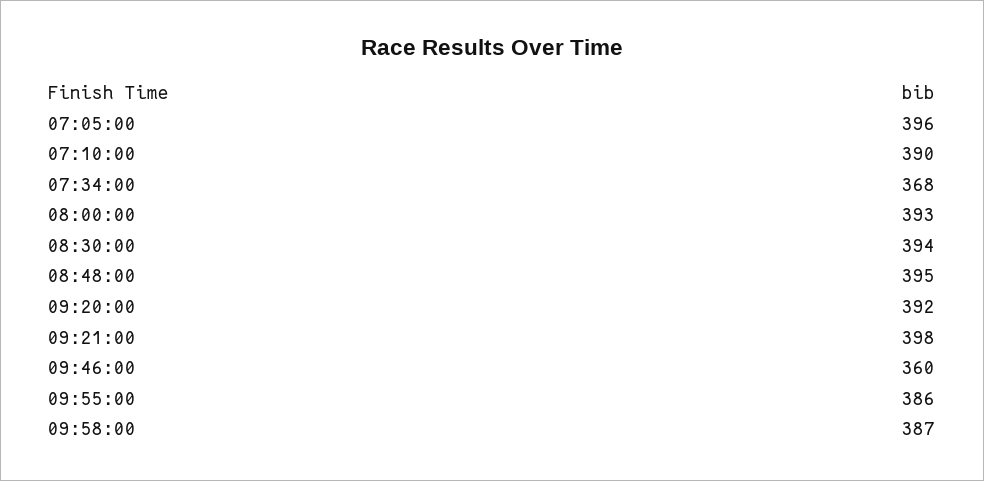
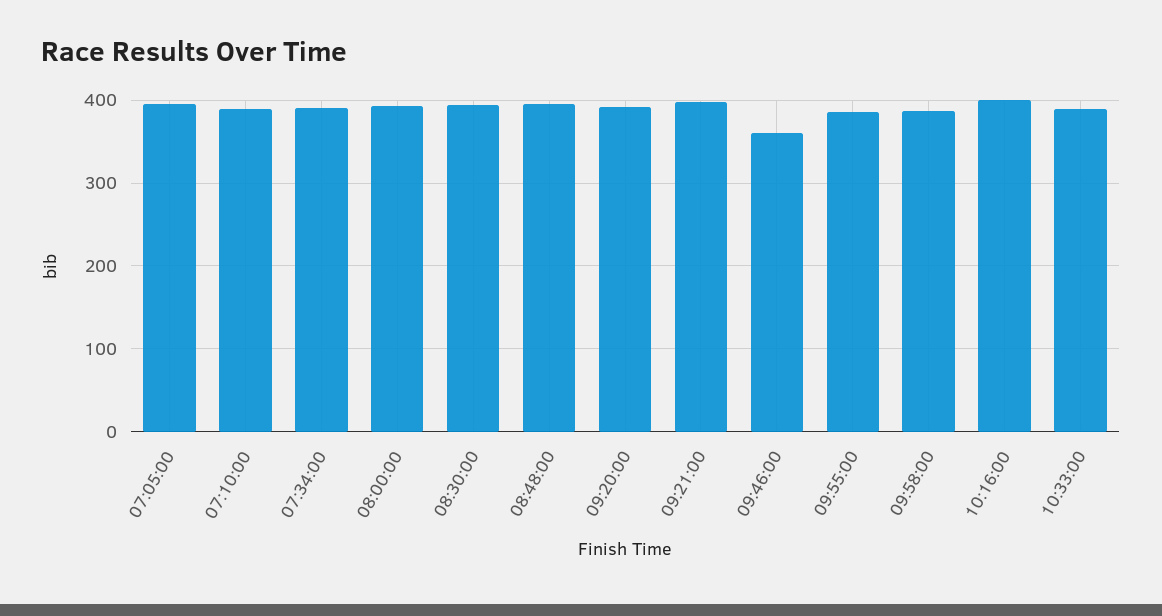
07:34:00: 368 -> 390
10:16:00: none -> 400
10:33:00: none -> 390

